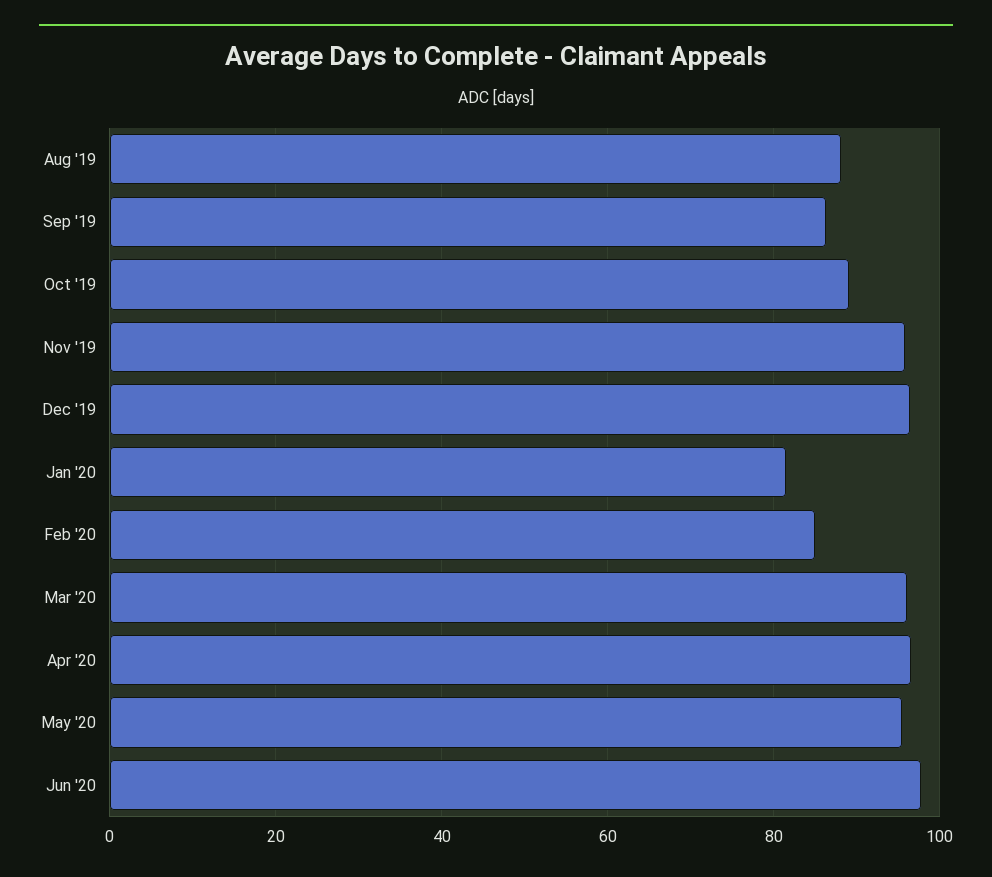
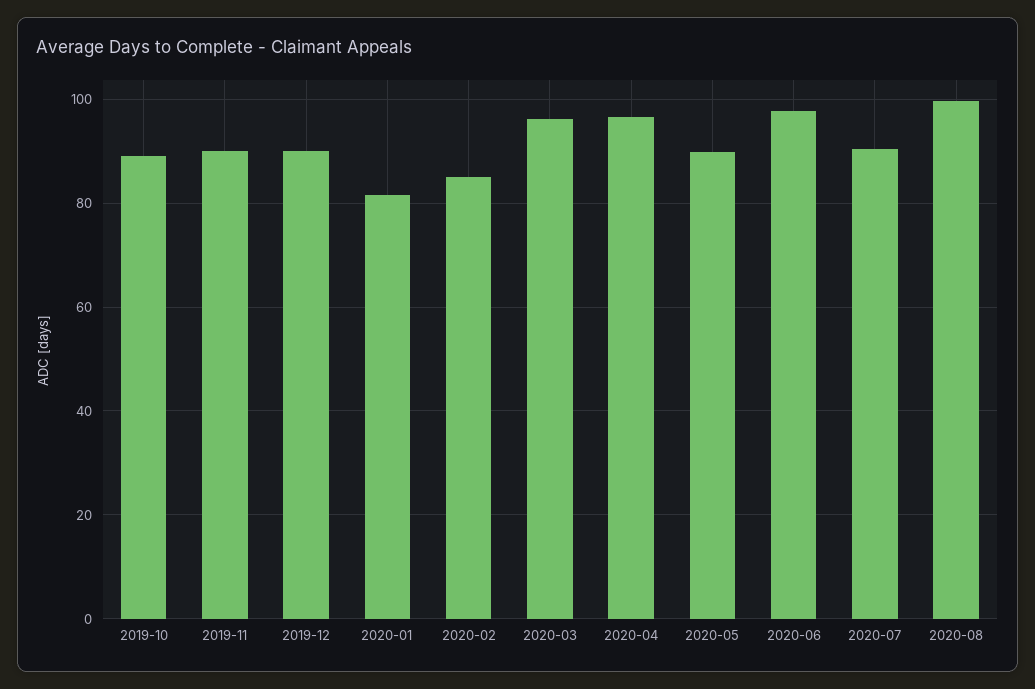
Aug '19: 88 -> none
Sep '19: 86 -> none
Nov '19: 96 -> 90
Dec '19: 96 -> 90
May '20: 96 -> 90
2020-07: none -> 90
2020-08: none -> 100

